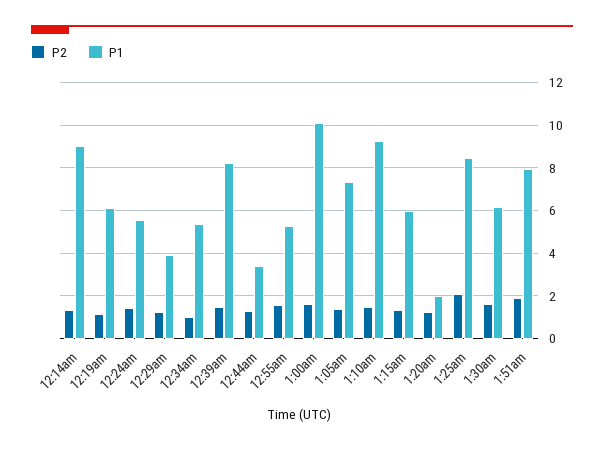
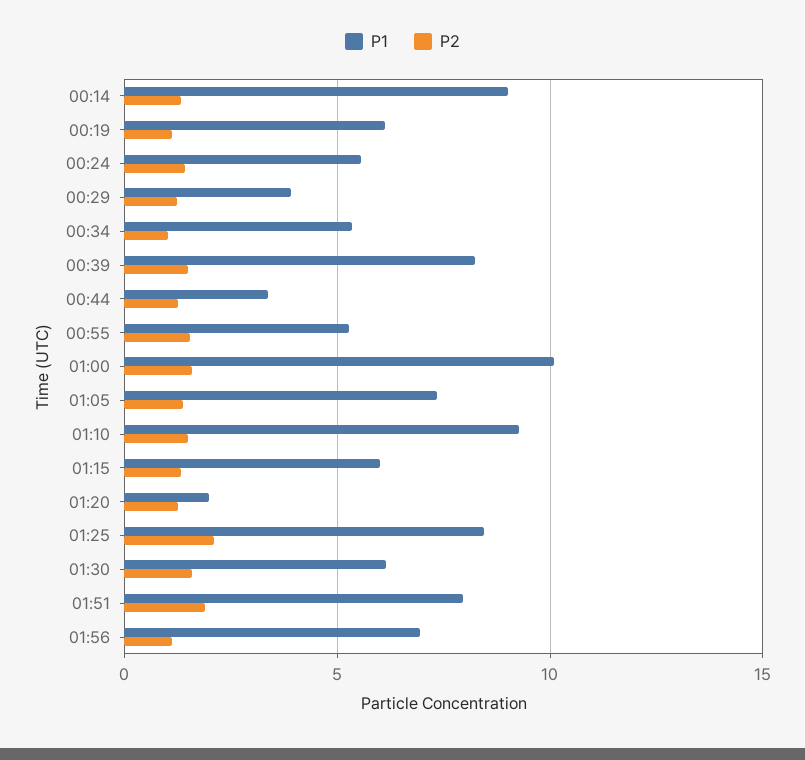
P1, 01:56: none -> 7
P2, 01:56: none -> 1

